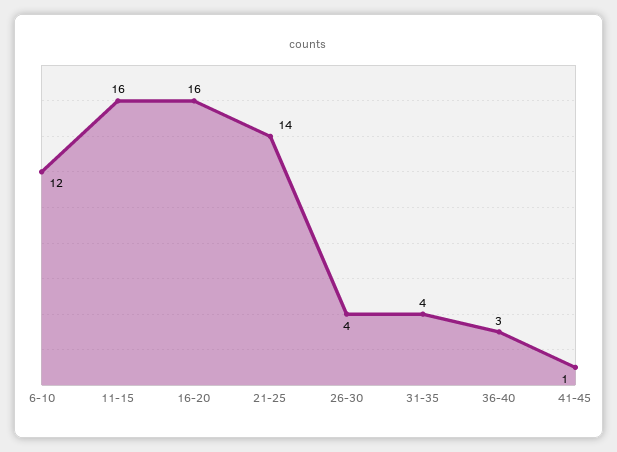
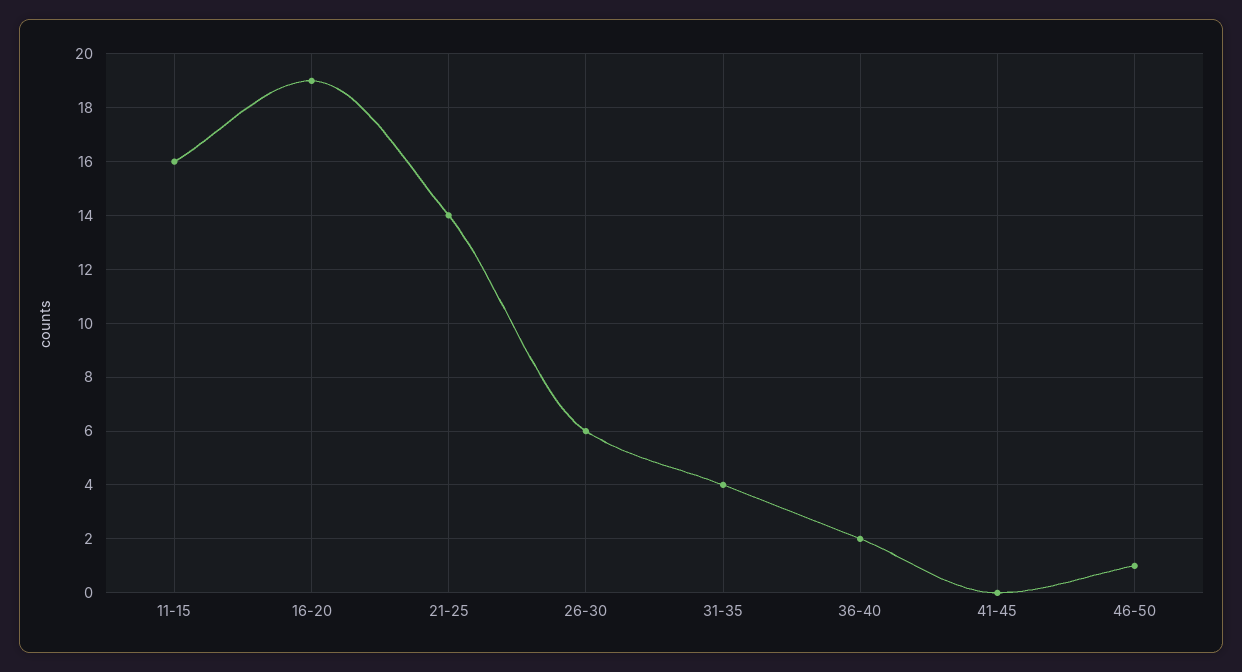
6-10: 12 -> none
16-20: 16 -> 19
26-30: 4 -> 6
36-40: 3 -> 2
41-45: 1 -> 0
46-50: none -> 1

